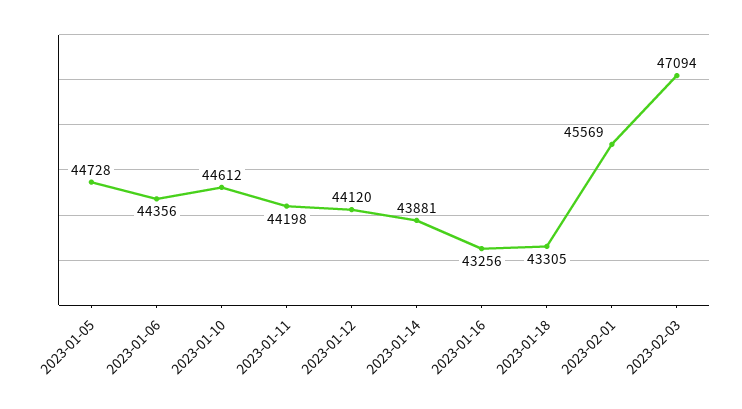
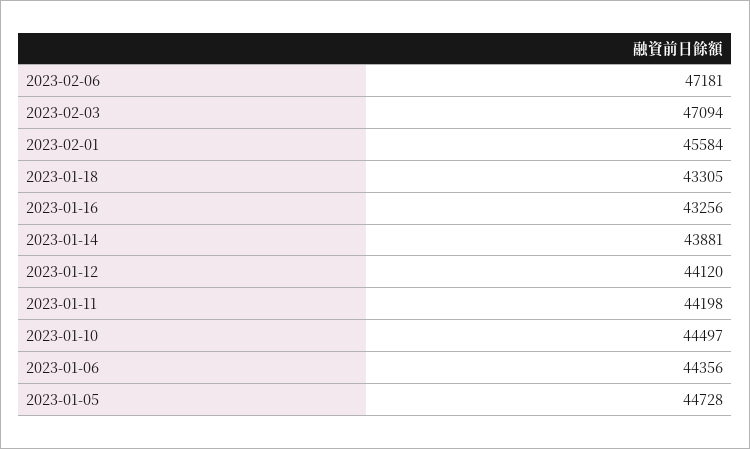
2023-01-10: 44612 -> 44497
2023-02-01: 45569 -> 45584
2023-02-06: none -> 47181

